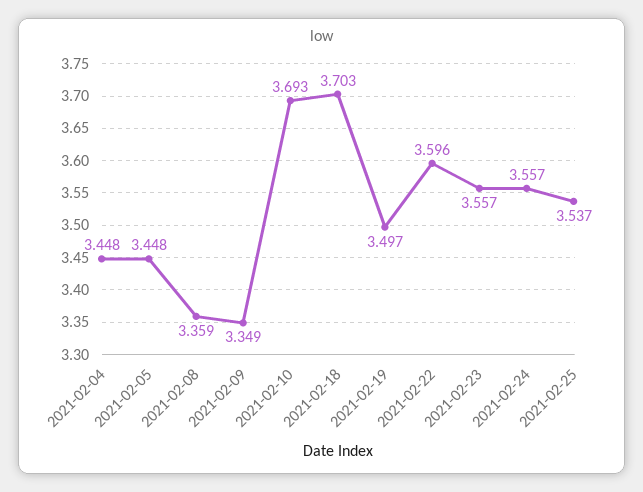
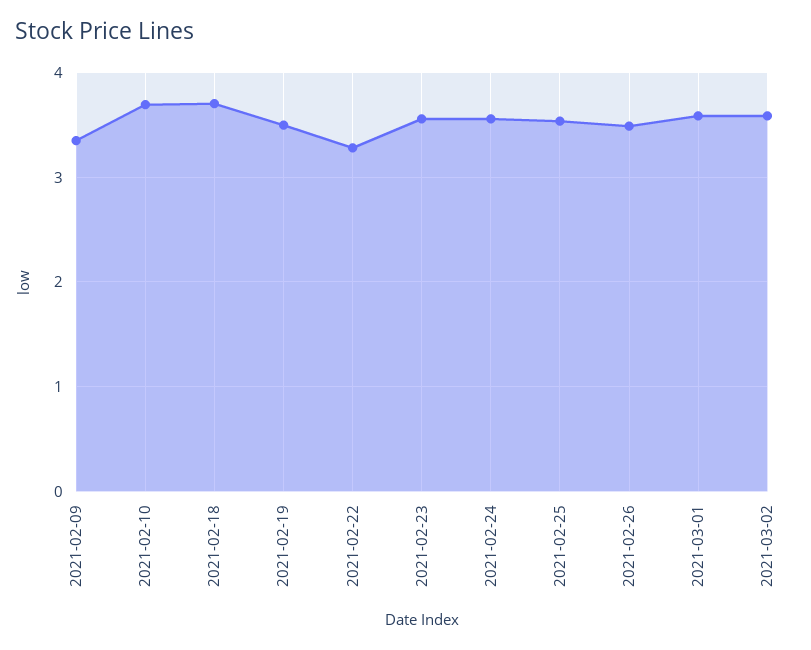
2021-02-04: 3.448 -> none
2021-02-05: 3.448 -> none
2021-02-08: 3.359 -> none
2021-02-22: 3.596 -> 3.3
2021-02-26: none -> 3.5
2021-03-01: none -> 3.6
2021-03-02: none -> 3.6

